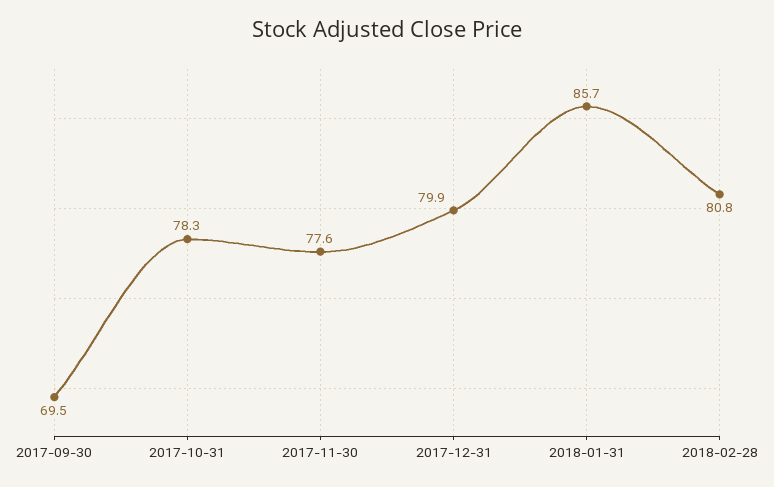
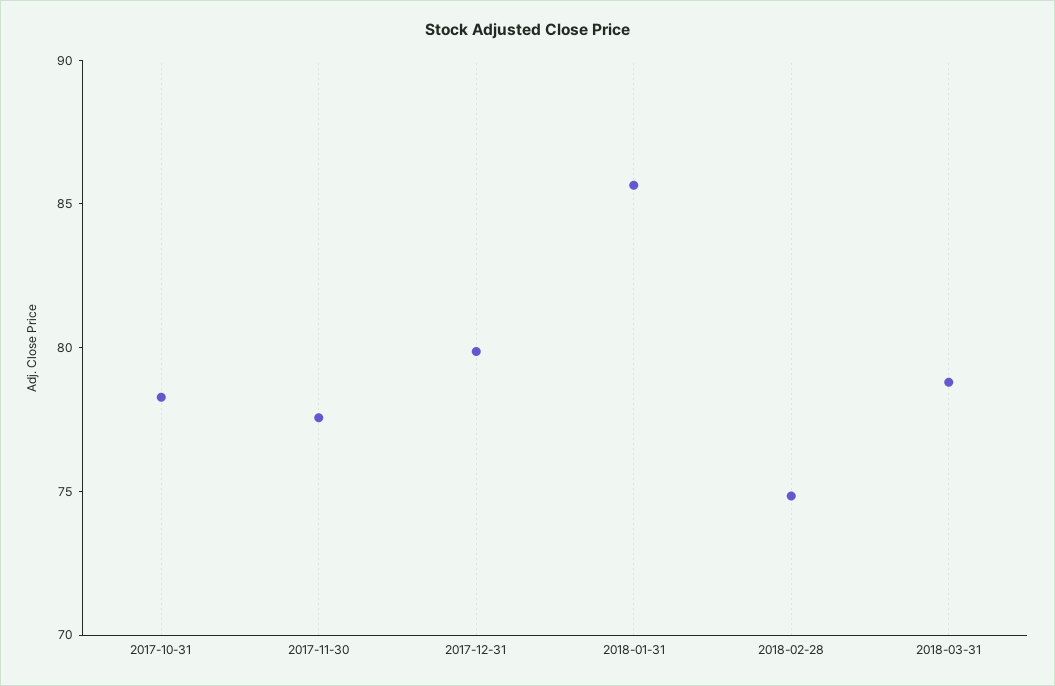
2017-09-30: 69.5 -> none
2018-02-28: 80.8 -> 75
2018-03-31: none -> 79

